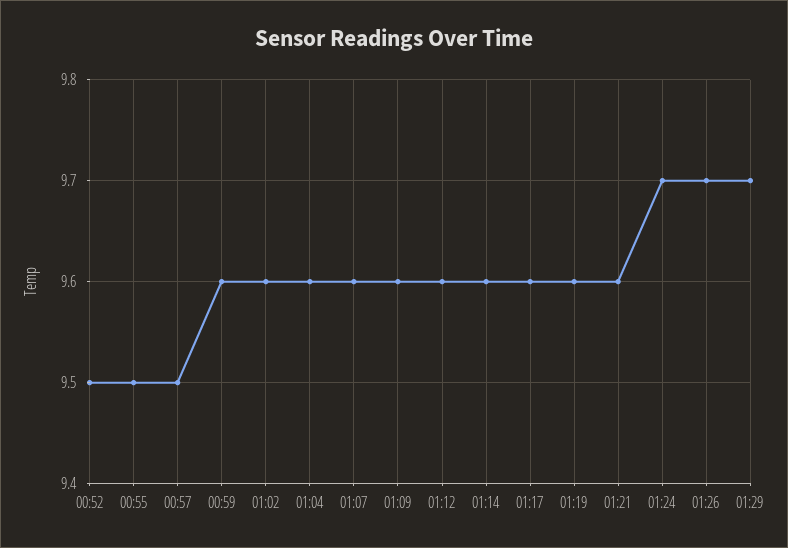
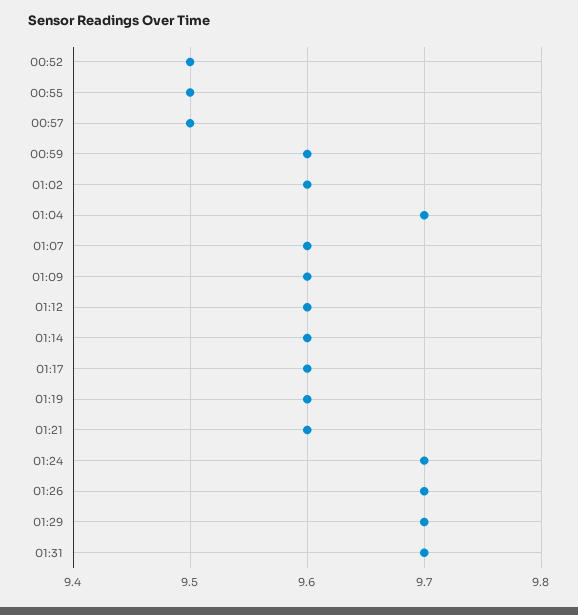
01:04: 9.6 -> 9.7
01:31: none -> 9.7

